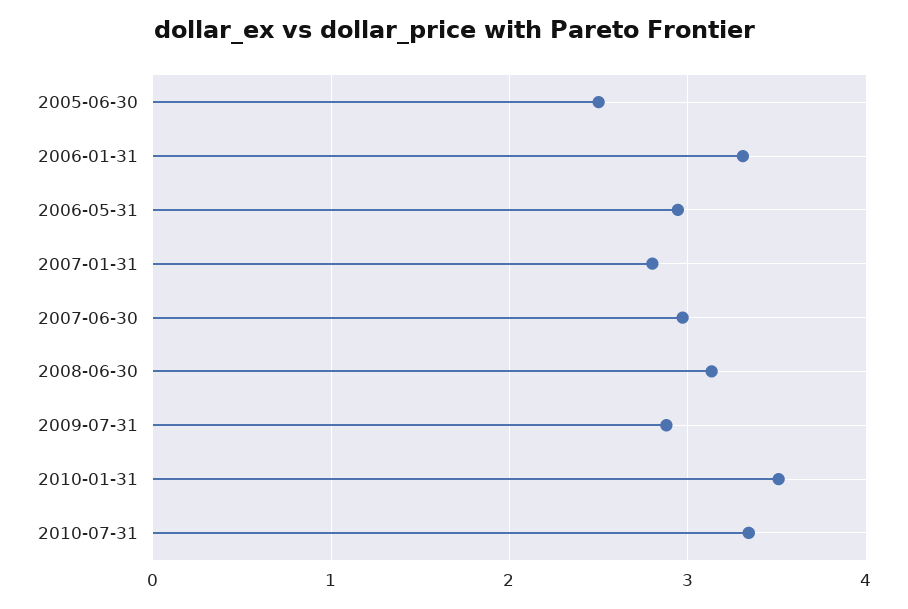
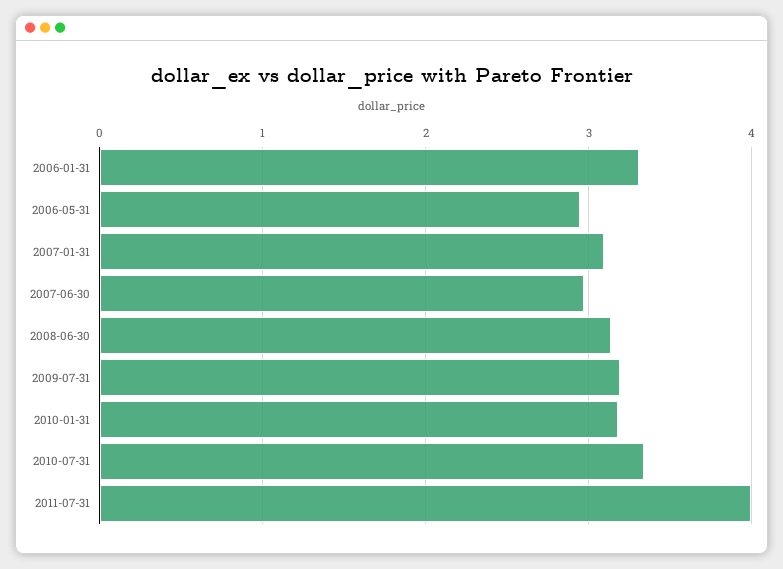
2005-06-30: 2.5 -> none
2007-01-31: 2.8 -> 3.1
2009-07-31: 2.9 -> 3.2
2010-01-31: 3.5 -> 3.2
2011-07-31: none -> 4

